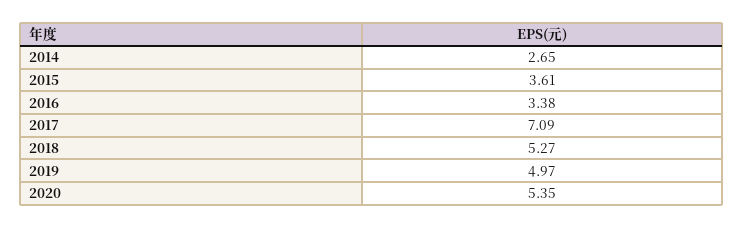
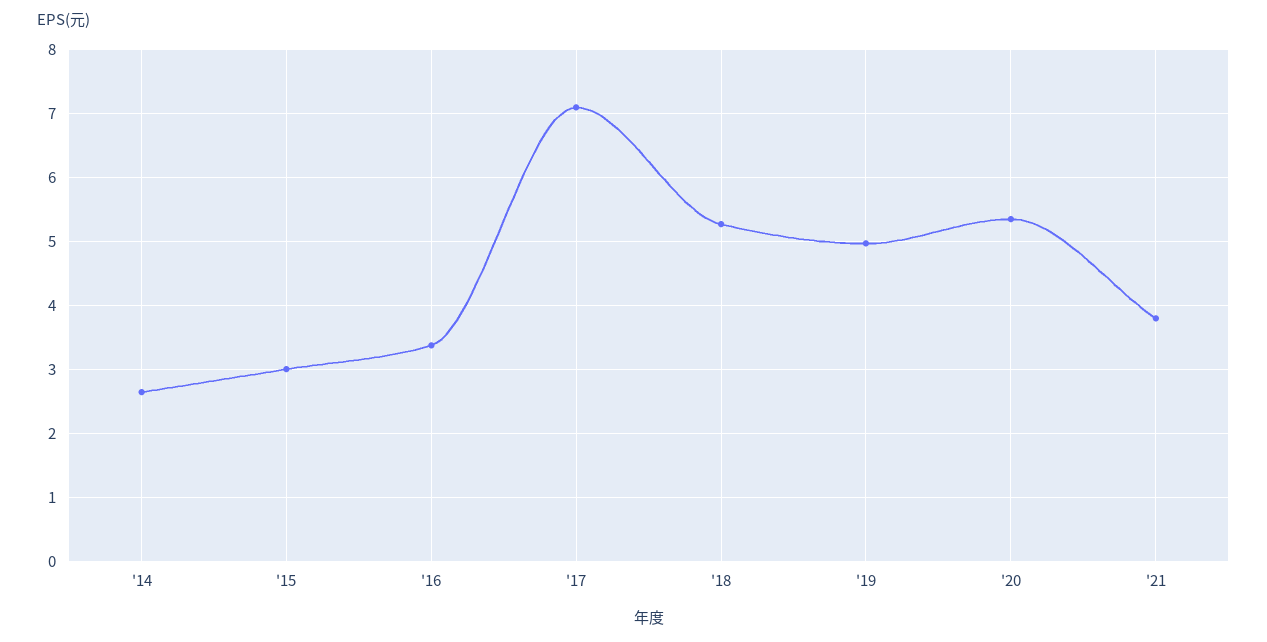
2015: 3.61 -> 3
'21: none -> 3.8

